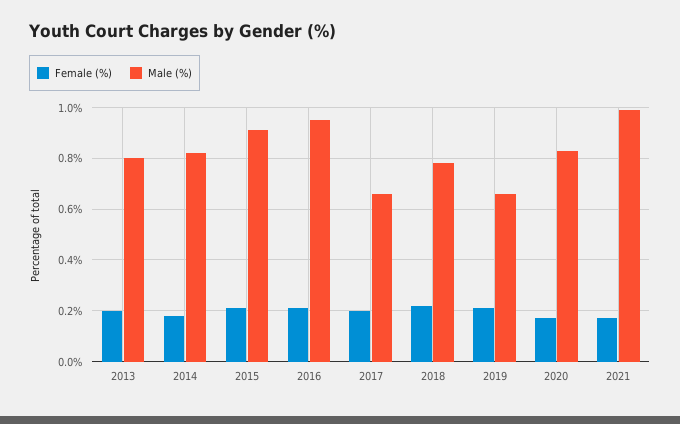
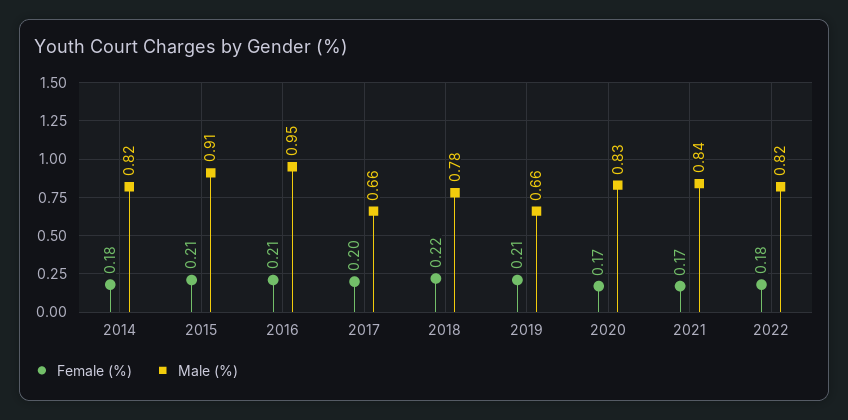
Female (%), 2013: 0.2 -> none
Male (%), 2013: 0.8 -> none
Male (%), 2021: 1 -> 0.84
Female (%), 2022: none -> 0.18
Male (%), 2022: none -> 0.82

